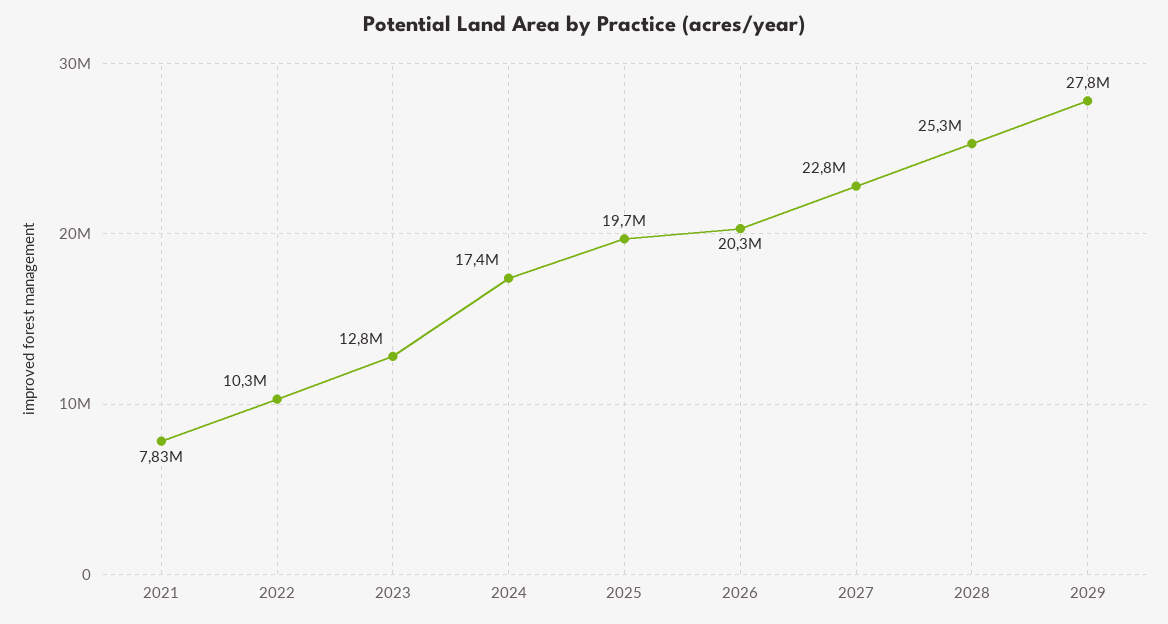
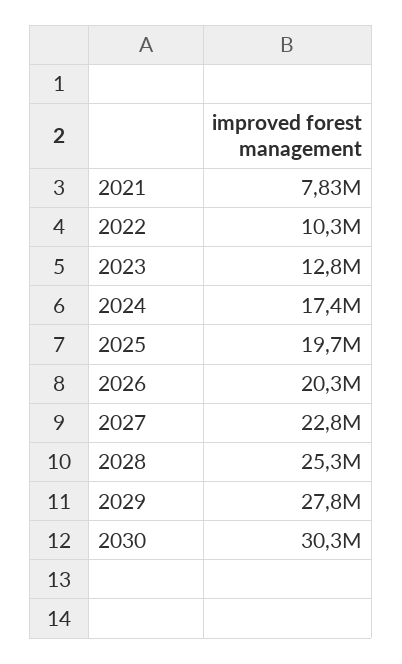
2030: none -> 30300000

